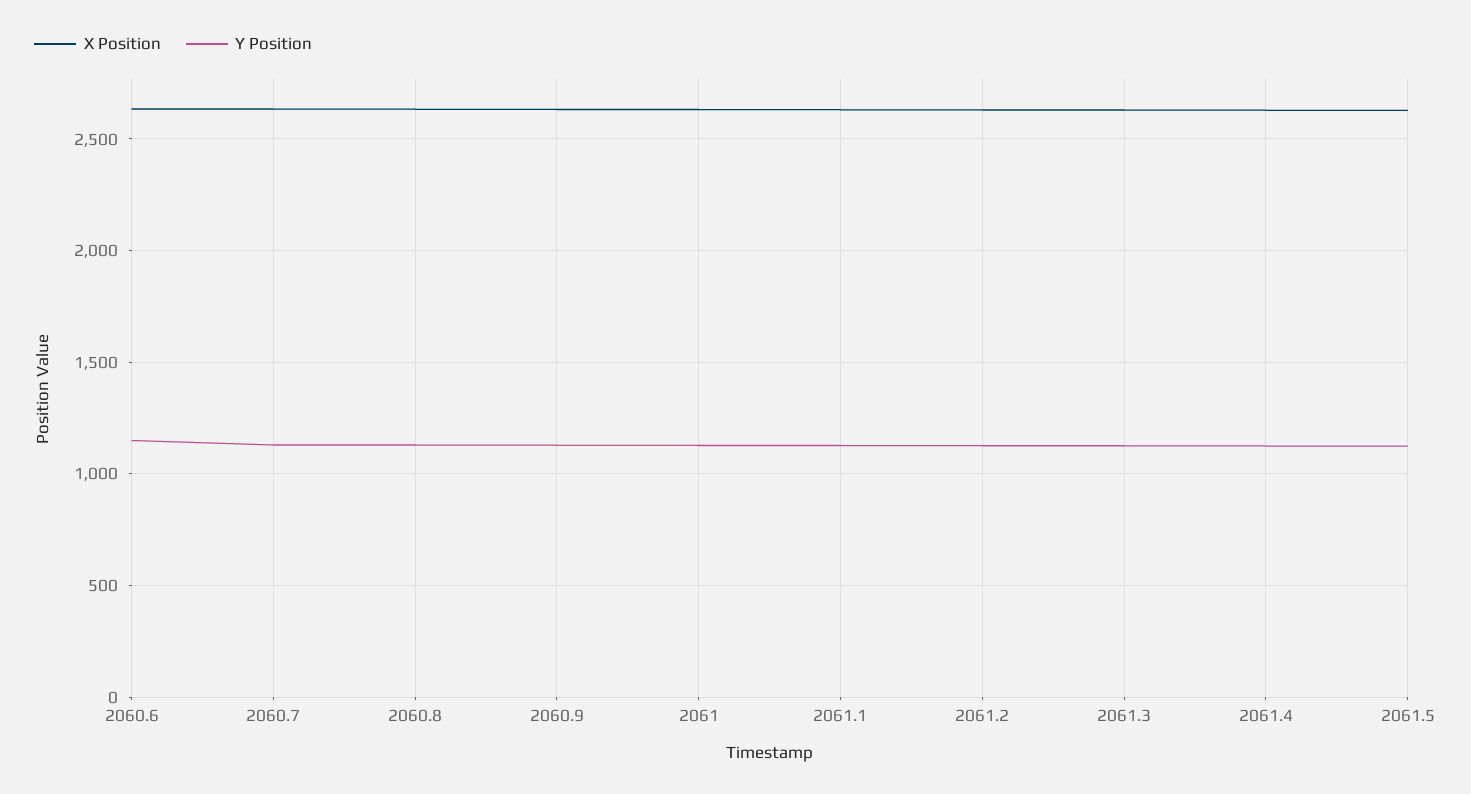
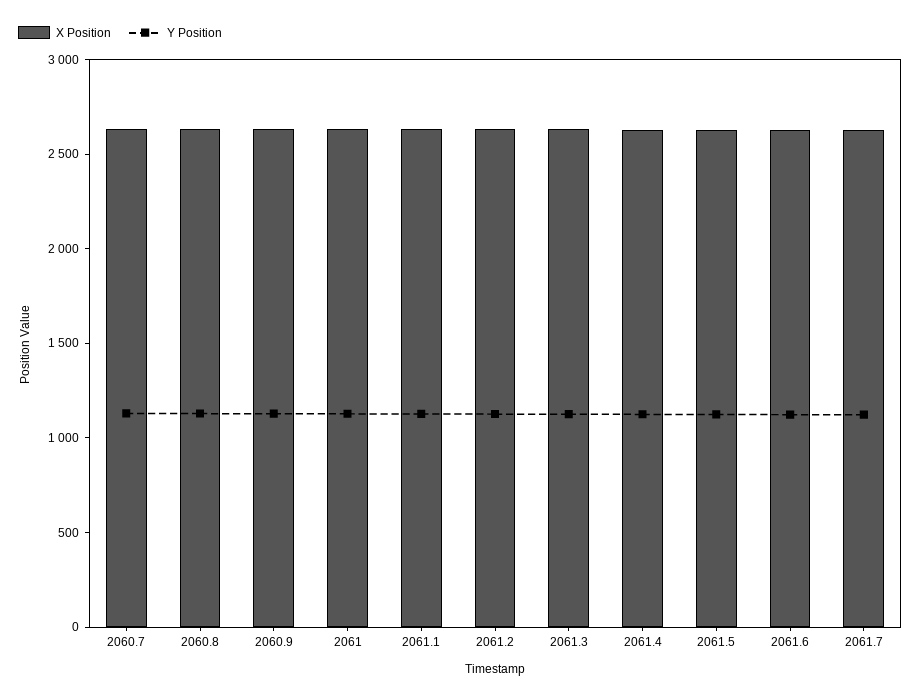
X Position, 2060.6: 2650 -> none
Y Position, 2060.6: 1150 -> none
X Position, 2061.6: none -> 2600
Y Position, 2061.6: none -> 1100
X Position, 2061.7: none -> 2600
Y Position, 2061.7: none -> 1100

